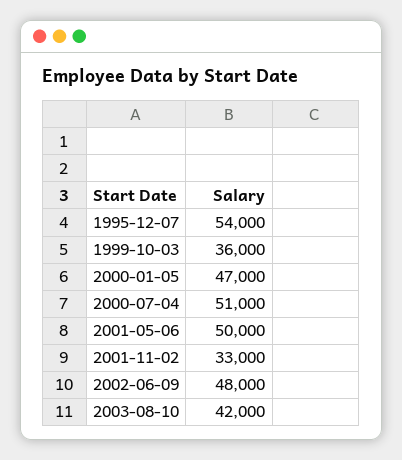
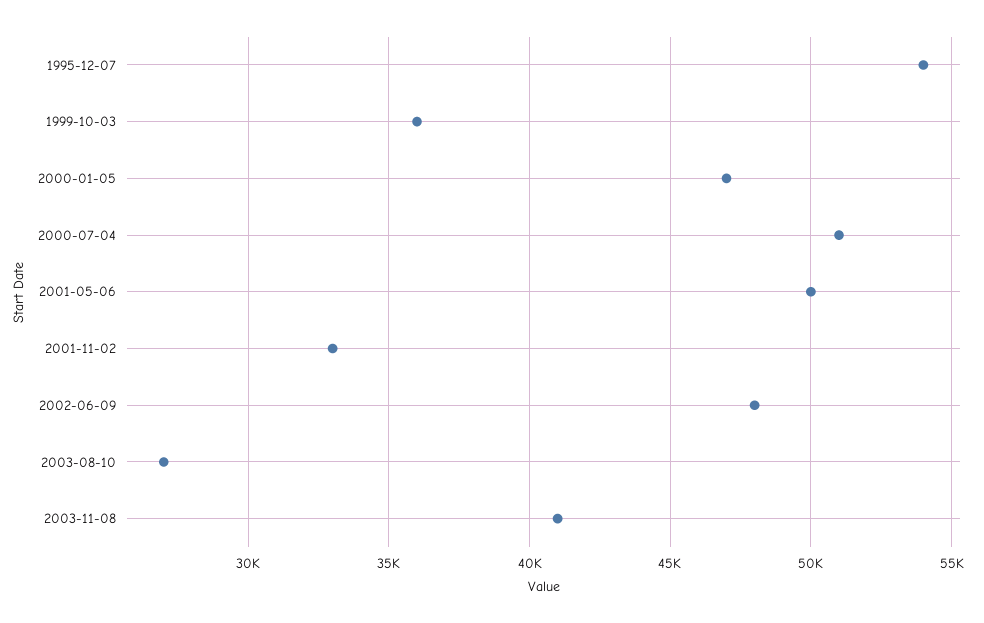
2003-08-10: 42000 -> 27000
2003-11-08: none -> 41000

